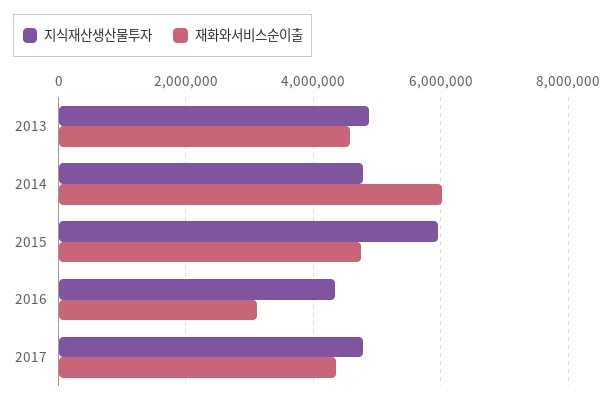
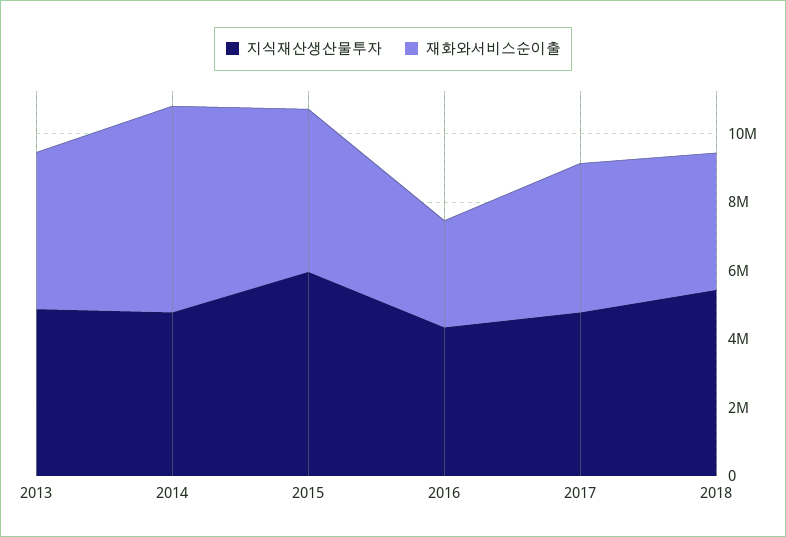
지식재산생산물투자, 2018: none -> 5500000
재화와서비스순이출, 2018: none -> 4000000

